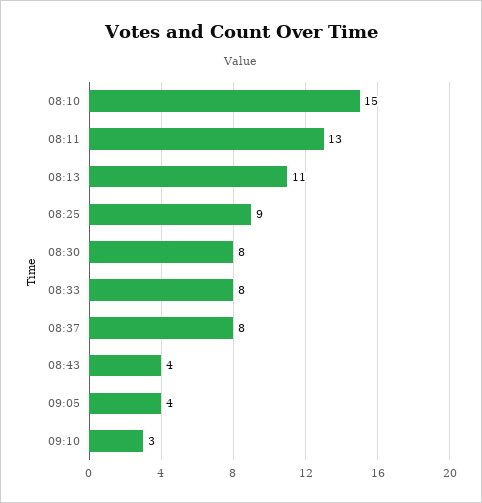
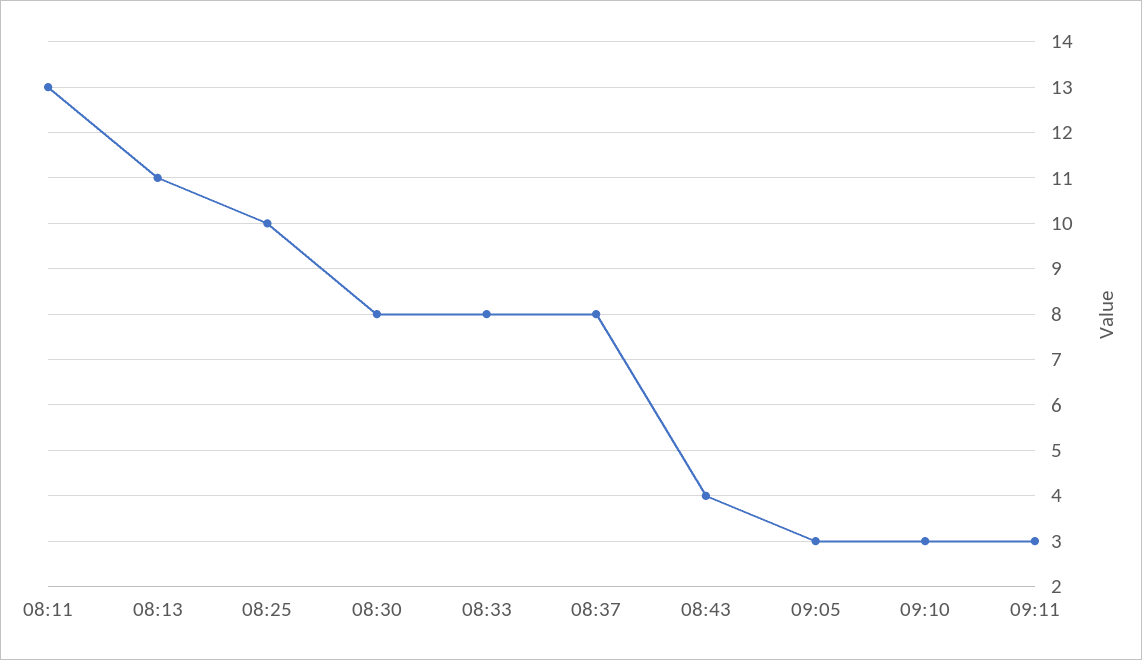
08:10: 15 -> none
08:25: 9 -> 10
09:05: 4 -> 3
09:11: none -> 3

